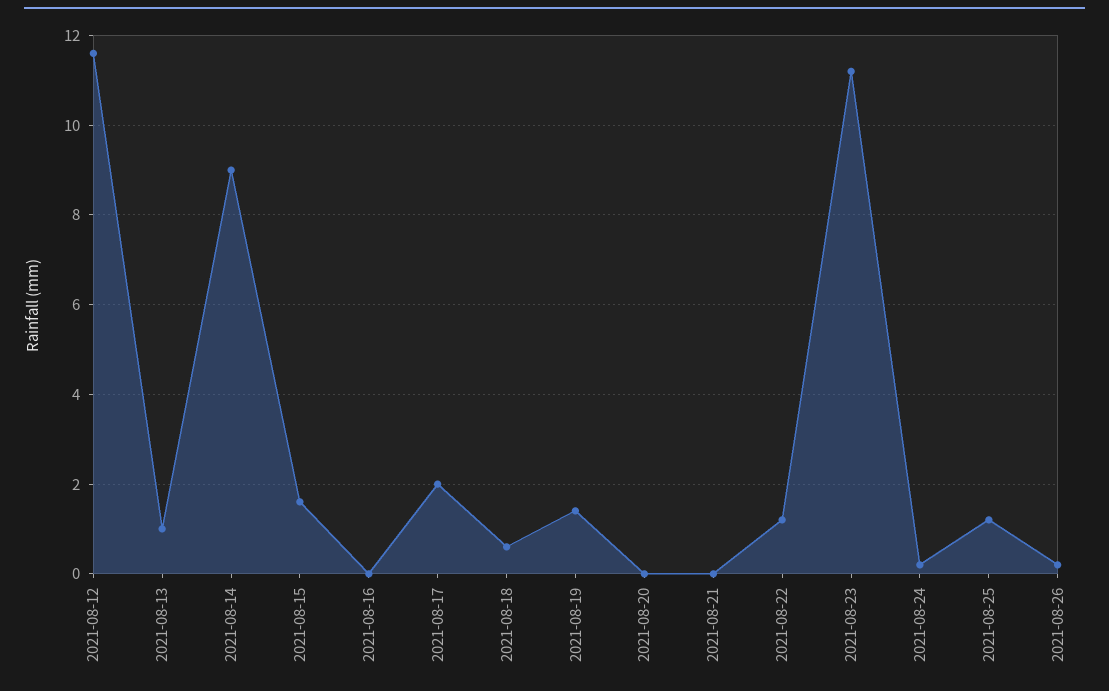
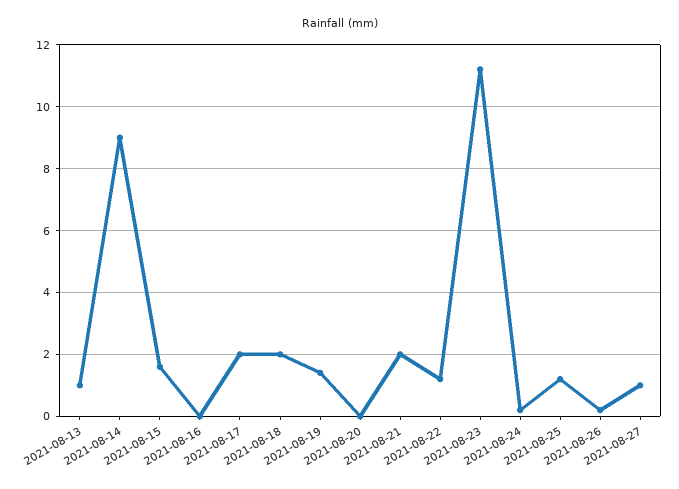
2021-08-12: 11.5 -> none
2021-08-18: 0.5 -> 2
2021-08-21: 0 -> 2
2021-08-27: none -> 1

